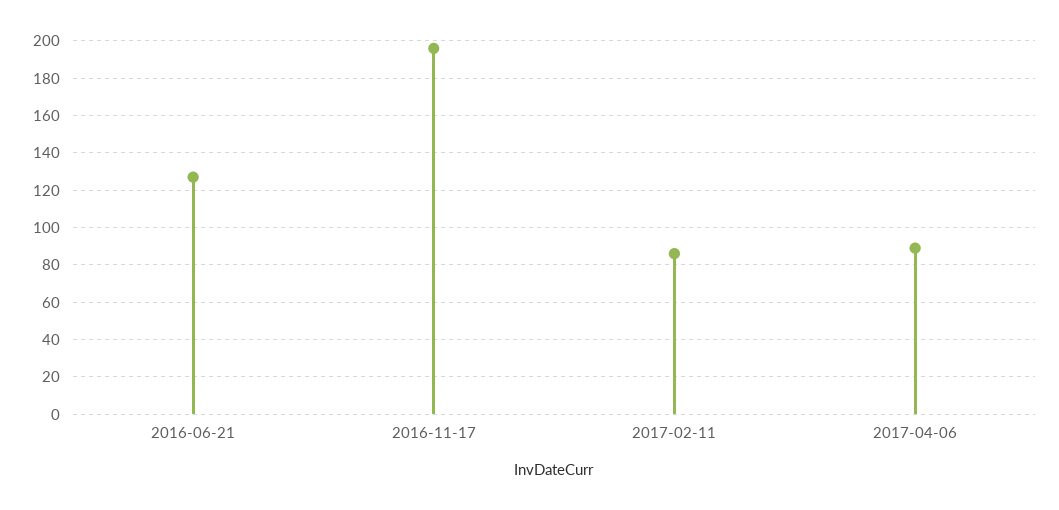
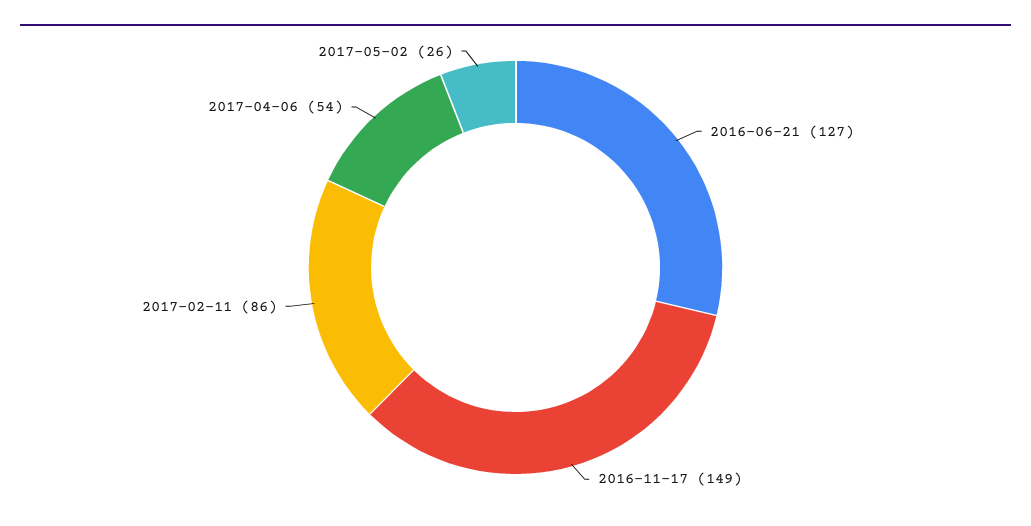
2016-11-17: 195 -> 149
2017-04-06: 90 -> 54
2017-05-02: none -> 26

